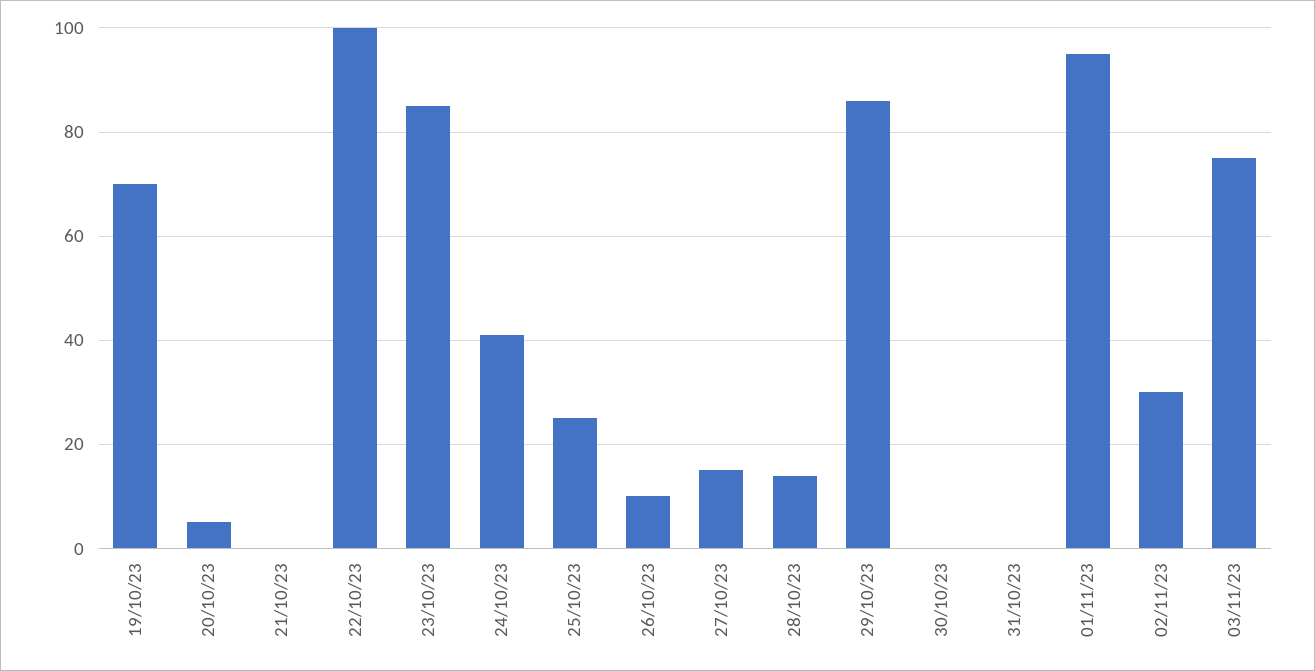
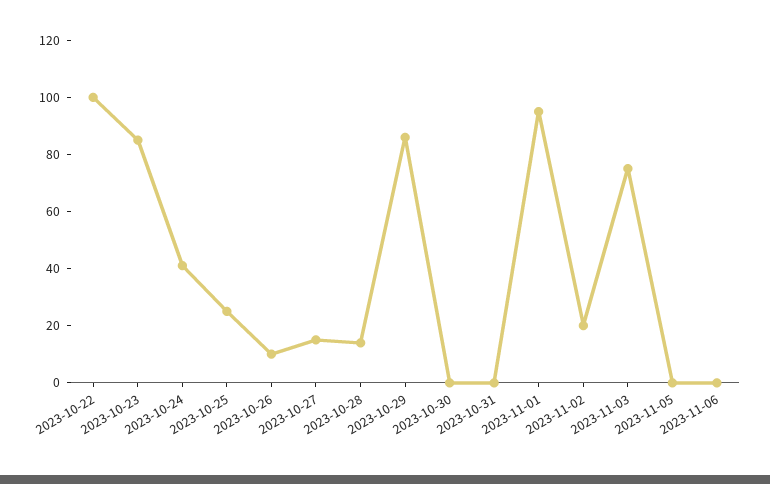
19/10/23: 70 -> none
20/10/23: 5 -> none
21/10/23: 0 -> none
02/11/23: 30 -> 20
2023-11-05: none -> 0
2023-11-06: none -> 0

